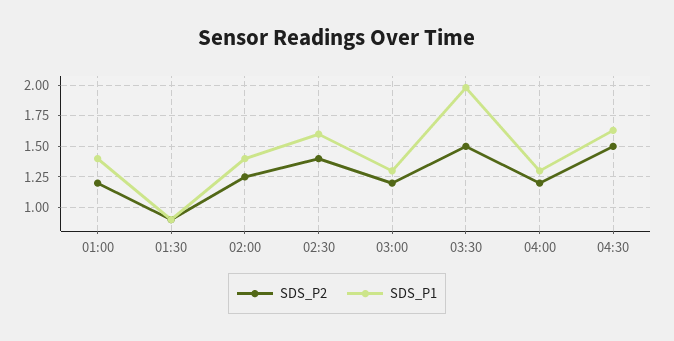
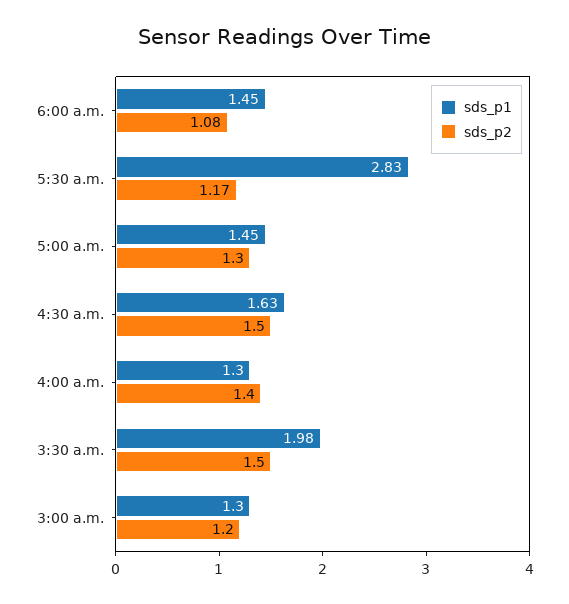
SDS_P2, 01:00: 1.2 -> none
SDS_P1, 01:00: 1.4 -> none
SDS_P2, 01:30: 0.9 -> none
SDS_P1, 01:30: 0.9 -> none
SDS_P2, 02:00: 1.25 -> none
SDS_P1, 02:00: 1.4 -> none
SDS_P2, 02:30: 1.4 -> none
SDS_P1, 02:30: 1.6 -> none
SDS_P2, 04:00: 1.2 -> 1.4
SDS_P1, 6:00 a.m.: none -> 1.45
SDS_P2, 6:00 a.m.: none -> 1.08
SDS_P1, 5:30 a.m.: none -> 2.83
SDS_P2, 5:30 a.m.: none -> 1.17
SDS_P1, 5:00 a.m.: none -> 1.45
SDS_P2, 5:00 a.m.: none -> 1.3

